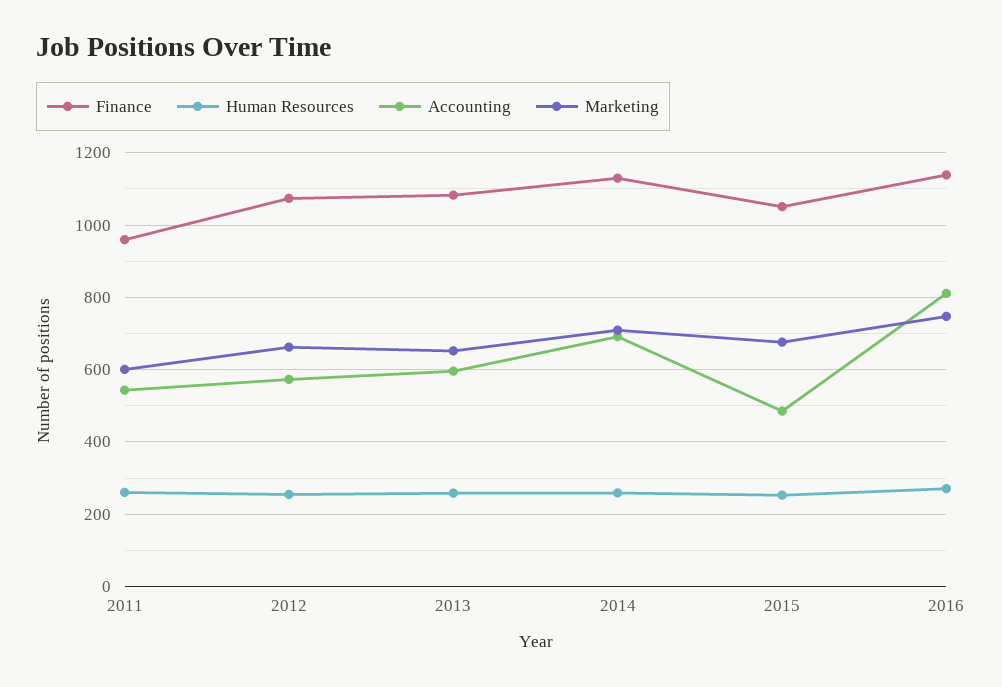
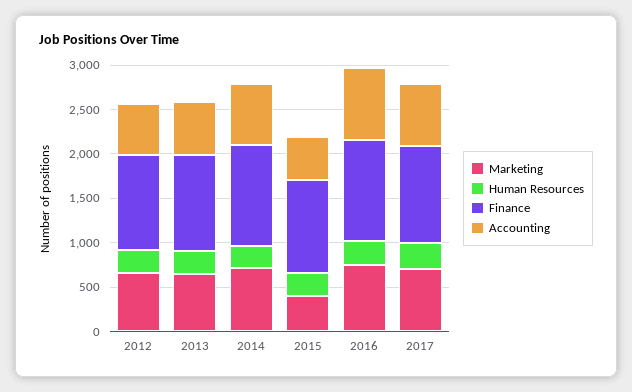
Finance, 2011: 960 -> none
Human Resources, 2011: 260 -> none
Accounting, 2011: 540 -> none
Marketing, 2011: 600 -> none
Marketing, 2015: 680 -> 400
Marketing, 2017: none -> 700
Human Resources, 2017: none -> 300
Finance, 2017: none -> 1100
Accounting, 2017: none -> 700

